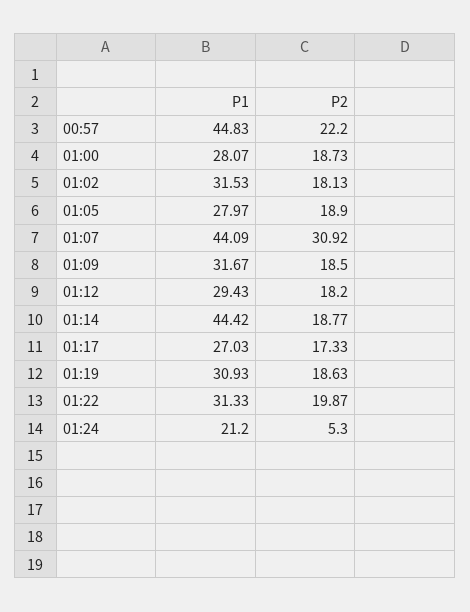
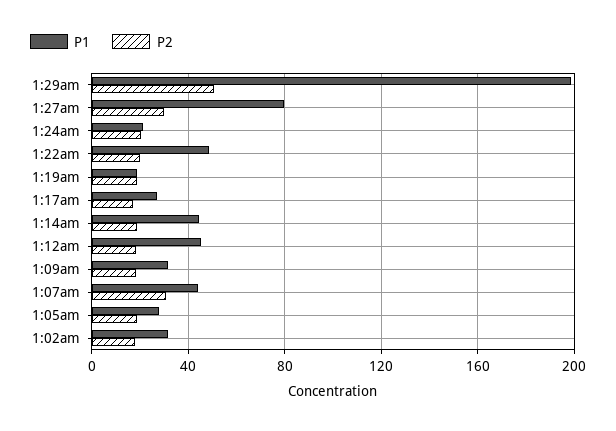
P1, 00:57: 44.83 -> none
P2, 00:57: 22.2 -> none
P1, 01:00: 28.07 -> none
P2, 01:00: 18.73 -> none
P1, 01:12: 29.43 -> 45
P1, 01:19: 30.93 -> 20
P1, 01:22: 31.33 -> 50
P2, 01:24: 5.3 -> 20
P1, 1:29am: none -> 200
P2, 1:29am: none -> 50
P1, 1:27am: none -> 80
P2, 1:27am: none -> 30

